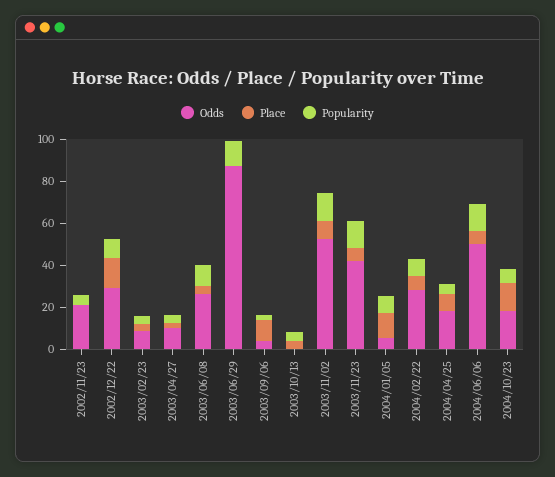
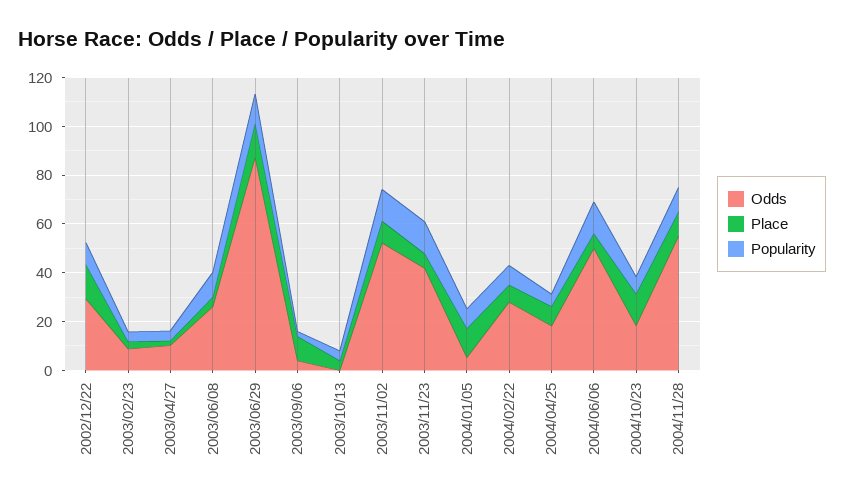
Odds, 2002/11/23: 20 -> none
Place, 2002/11/23: 0 -> none
Popularity, 2002/11/23: 5 -> none
Place, 2003/06/29: 0 -> 15
Odds, 2004/11/28: none -> 55
Place, 2004/11/28: none -> 10
Popularity, 2004/11/28: none -> 10

